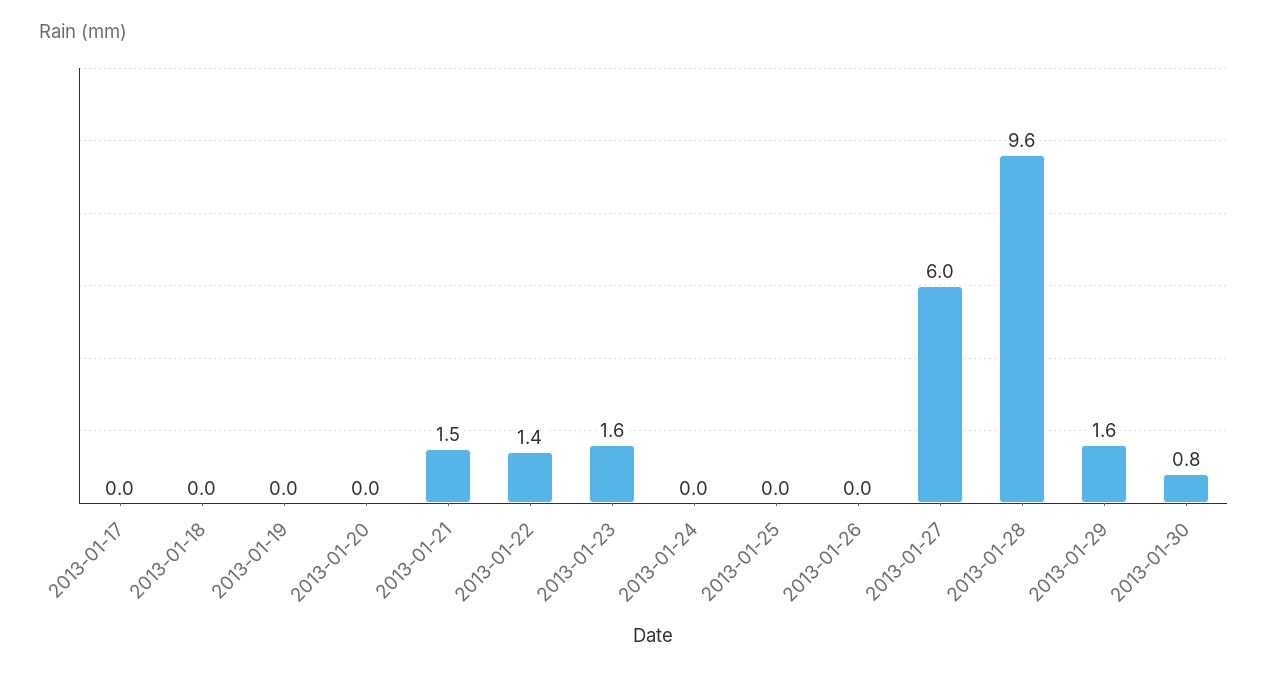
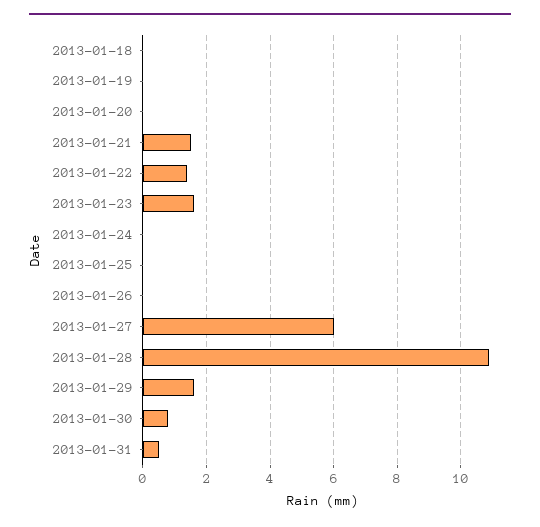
2013-01-17: 0 -> none
2013-01-28: 9.6 -> 11
2013-01-31: none -> 0.5

